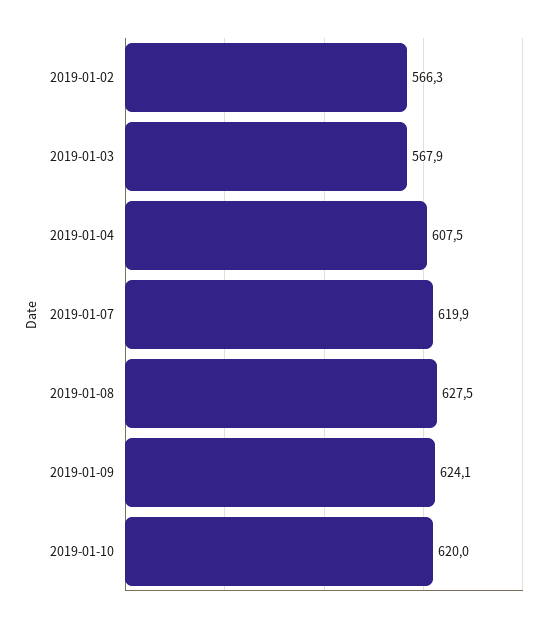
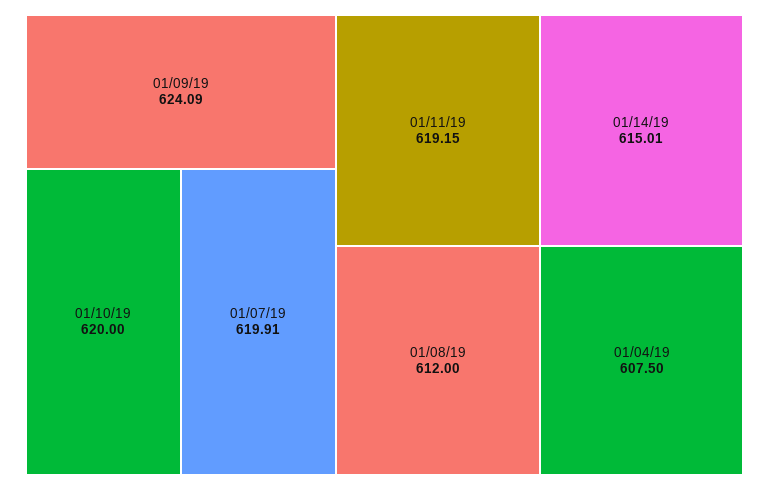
2019-01-02: 566.3 -> none
2019-01-03: 567.9 -> none
2019-01-08: 627.5 -> 612
01/11/19: none -> 619.15
01/14/19: none -> 615.01

